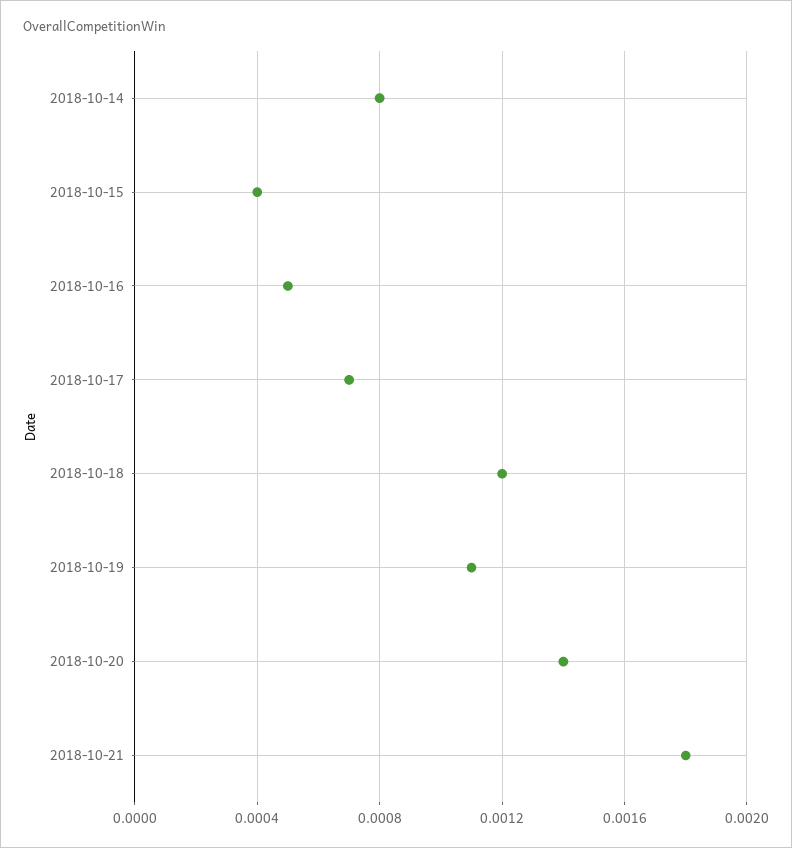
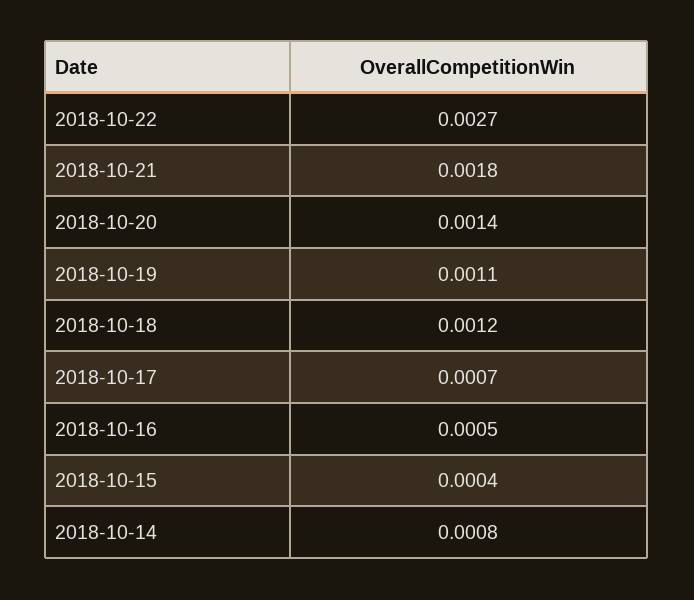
2018-10-22: none -> 0.0027

